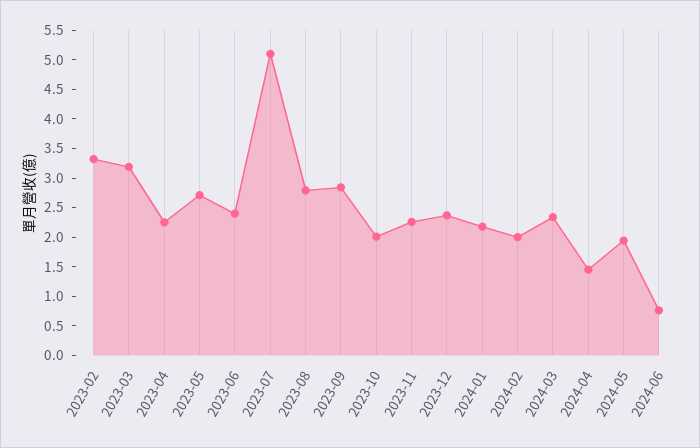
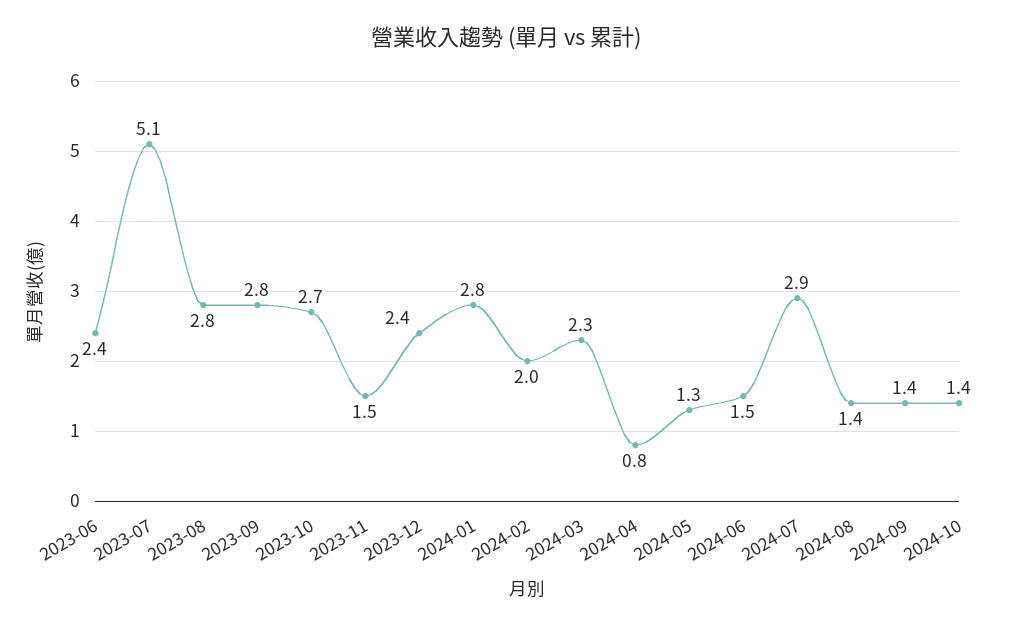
2023-02: 3.25 -> none
2023-03: 3.25 -> none
2023-04: 2.25 -> none
2023-05: 2.75 -> none
2023-10: 2 -> 2.7
2023-11: 2.25 -> 1.5
2024-01: 2.25 -> 2.8
2024-04: 1.5 -> 0.8
2024-05: 2 -> 1.3
2024-06: 0.75 -> 1.5
2024-07: none -> 2.9
2024-08: none -> 1.4
2024-09: none -> 1.4
2024-10: none -> 1.4

